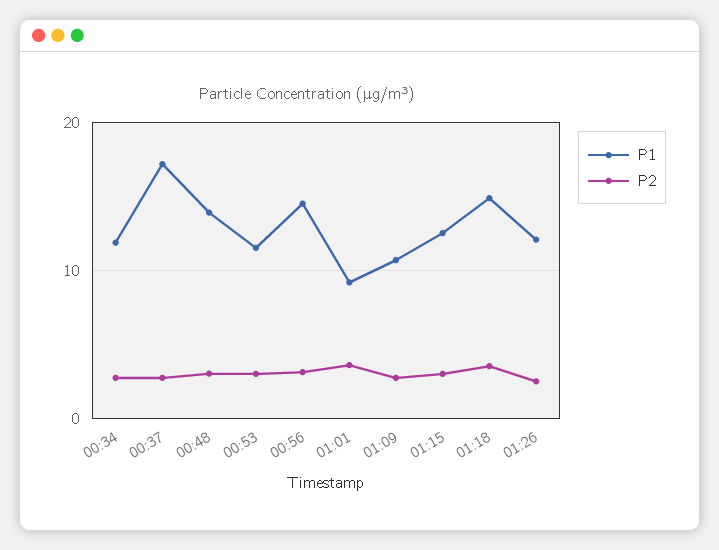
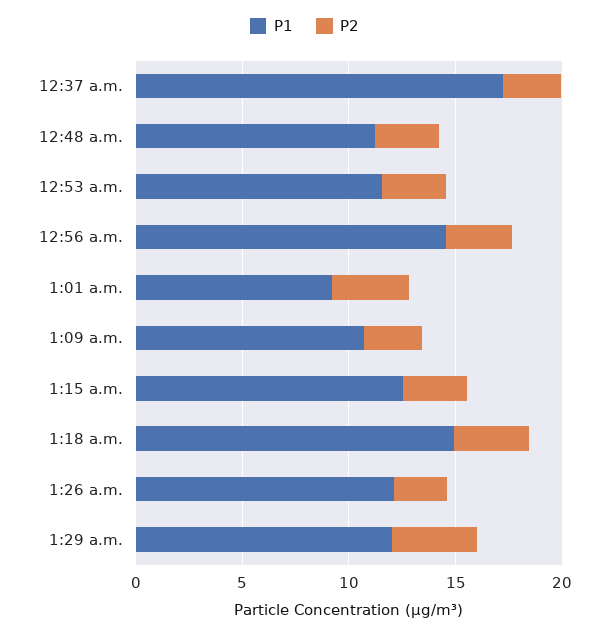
P1, 00:34: 12 -> none
P2, 00:34: 3 -> none
P1, 00:48: 14 -> 11
P1, 1:29 a.m.: none -> 12
P2, 1:29 a.m.: none -> 4

